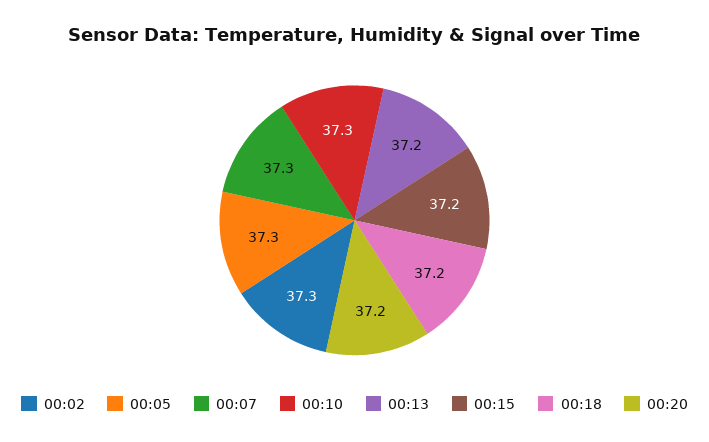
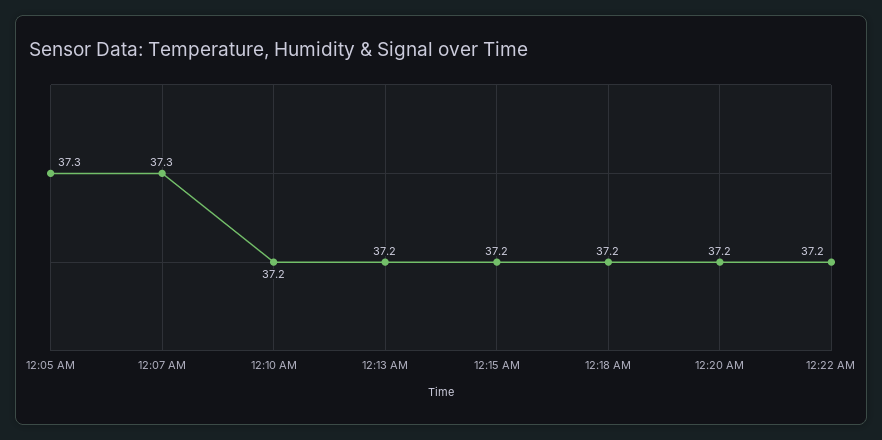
00:02: 37.3 -> none
00:10: 37.3 -> 37.2
12:22 AM: none -> 37.2

